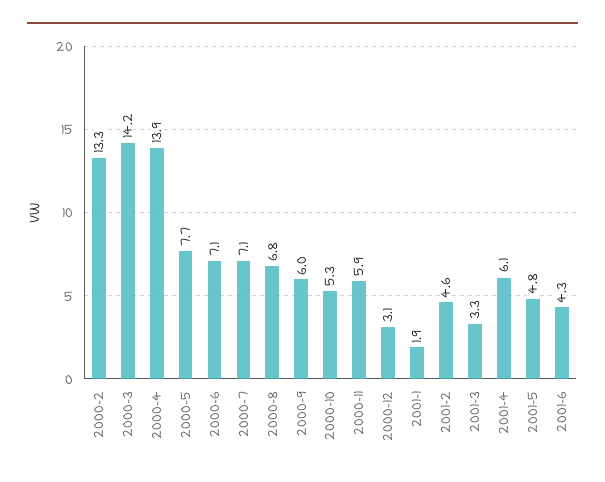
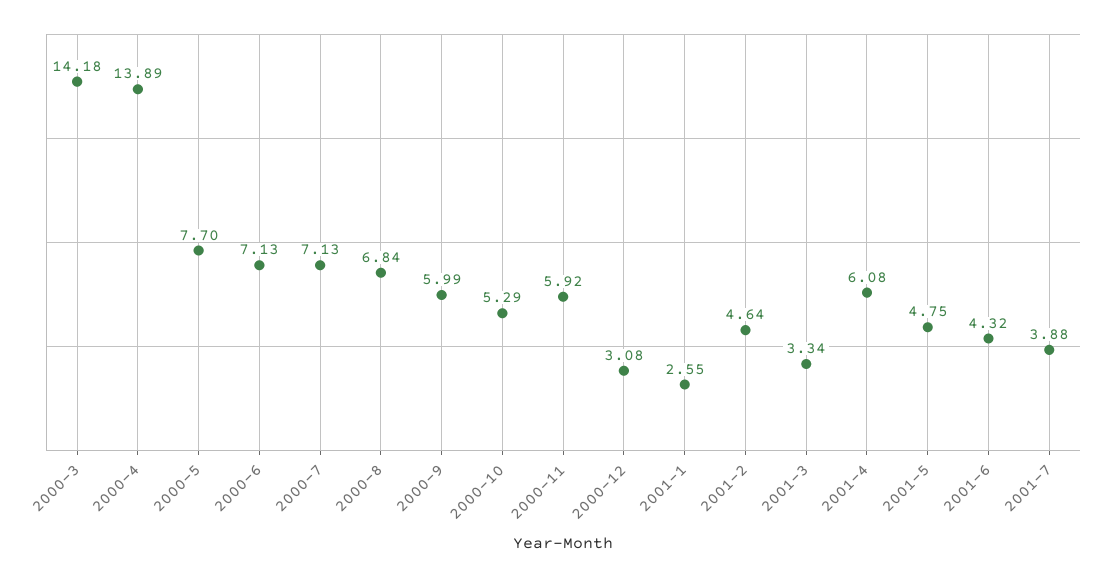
2000-2: 13.3 -> none
2001-1: 1.9 -> 2.55
2001-7: none -> 3.88

